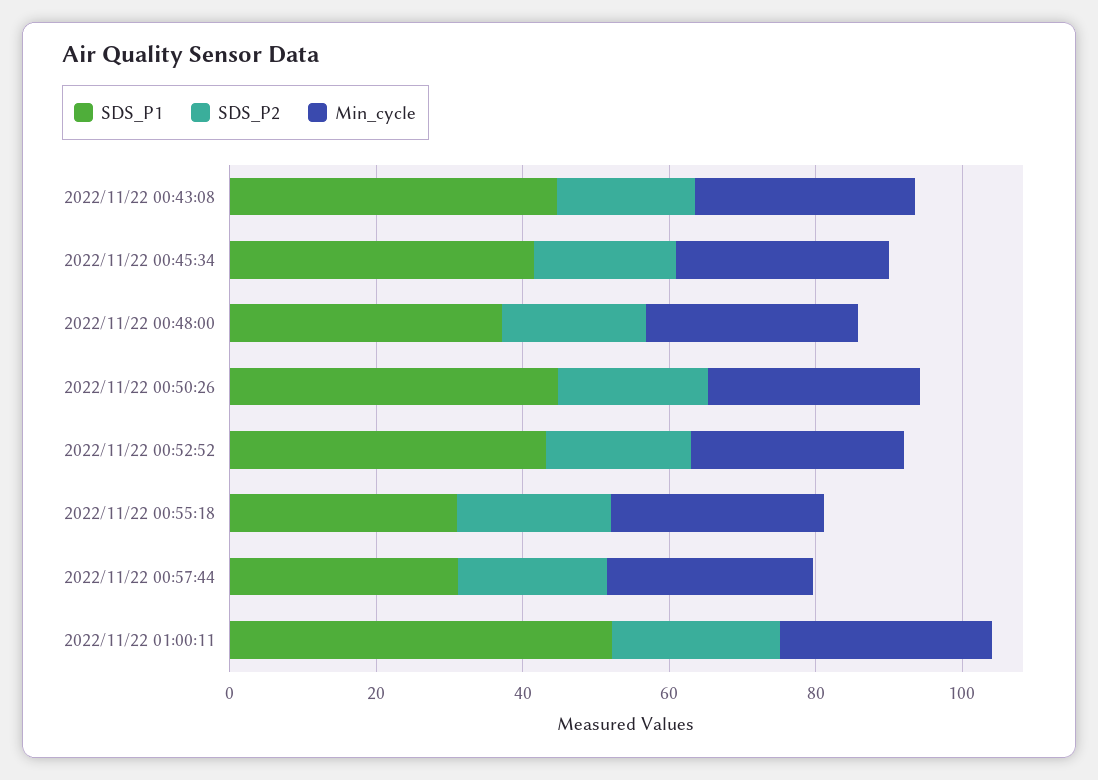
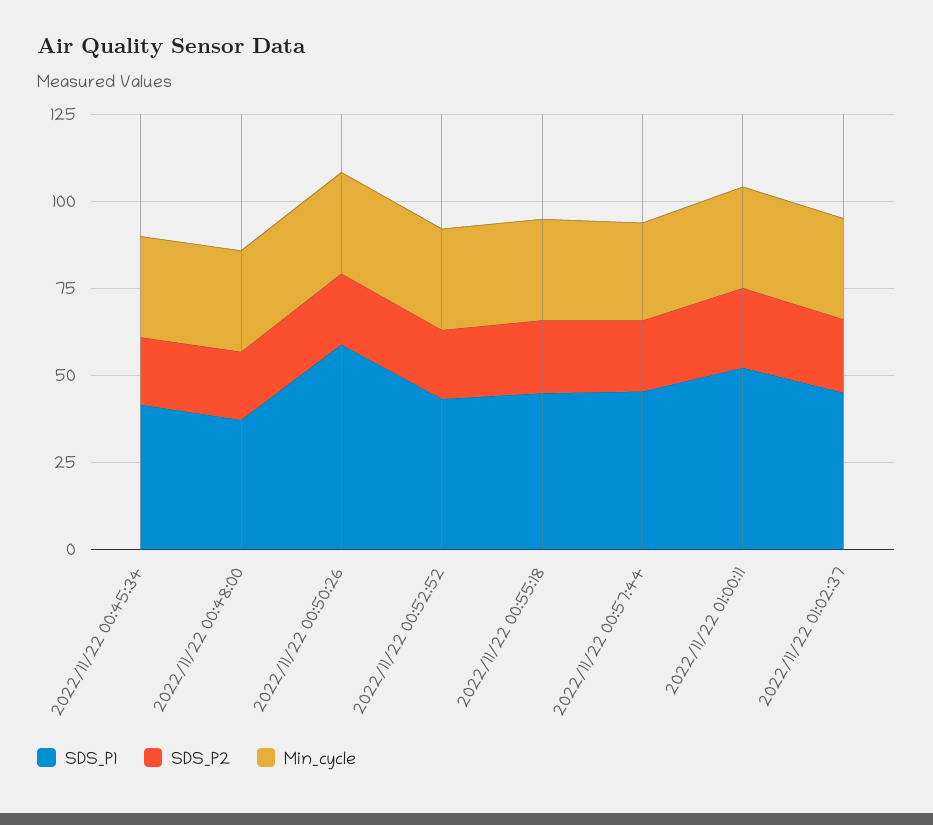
SDS_P1, 2022/11/22 00:43:08: 45 -> none
SDS_P2, 2022/11/22 00:43:08: 20 -> none
Min_cycle, 2022/11/22 00:43:08: 30 -> none
SDS_P1, 2022/11/22 00:50:26: 45 -> 60
SDS_P1, 2022/11/22 00:55:18: 30 -> 45
SDS_P1, 2022/11/22 00:57:44: 30 -> 45
SDS_P1, 2022/11/22 01:02:37: none -> 45
SDS_P2, 2022/11/22 01:02:37: none -> 20
Min_cycle, 2022/11/22 01:02:37: none -> 30

